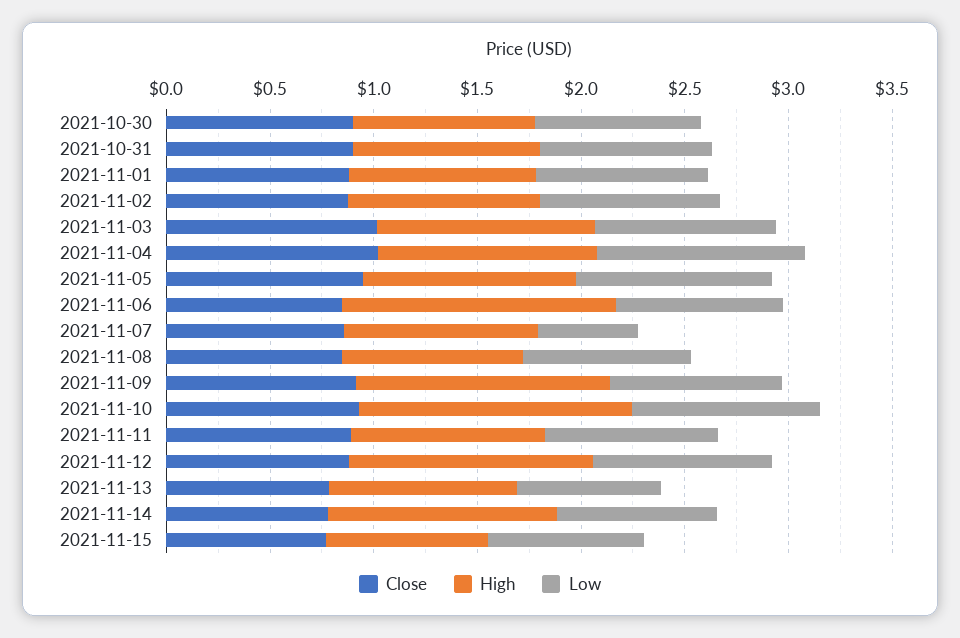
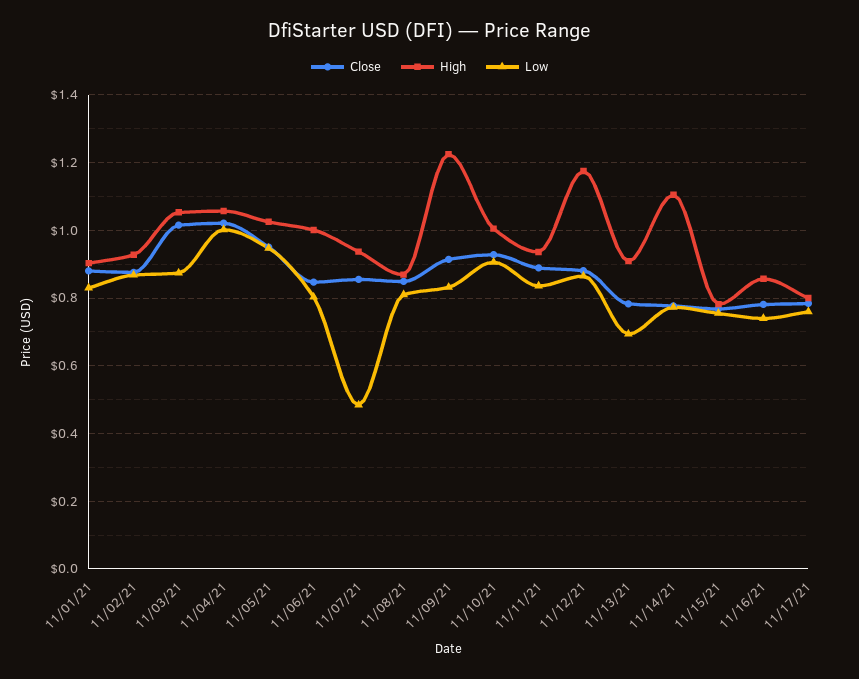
Close, 2021-10-30: 0.9 -> none
High, 2021-10-30: 0.9 -> none
Low, 2021-10-30: 0.8 -> none
Close, 2021-10-31: 0.9 -> none
High, 2021-10-31: 0.9 -> none
Low, 2021-10-31: 0.8 -> none
High, 2021-11-06: 1.3 -> 1
High, 2021-11-10: 1.3 -> 1
Close, 11/16/21: none -> 0.78
High, 11/16/21: none -> 0.86
Low, 11/16/21: none -> 0.74
Close, 11/17/21: none -> 0.78
High, 11/17/21: none -> 0.8
Low, 11/17/21: none -> 0.76

